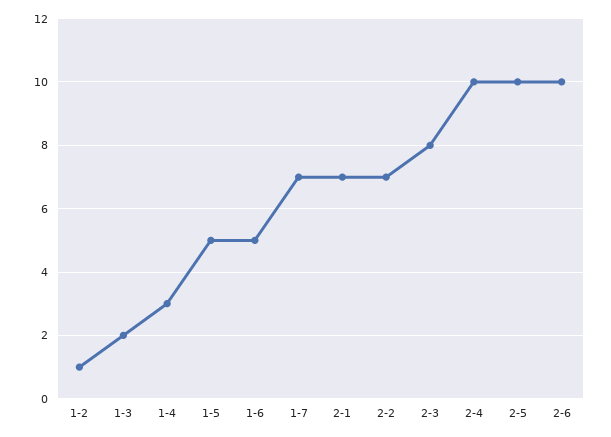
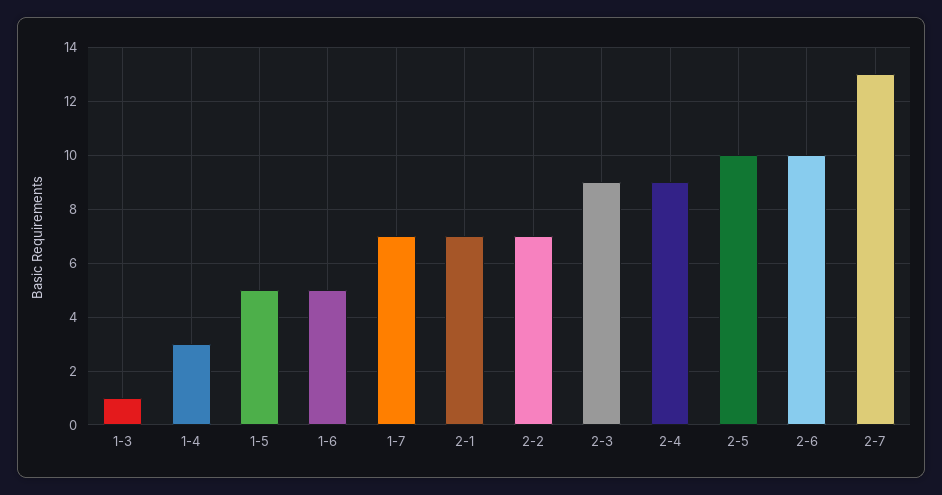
1-2: 1 -> none
1-3: 2 -> 1
2-3: 8 -> 9
2-4: 10 -> 9
2-7: none -> 13

